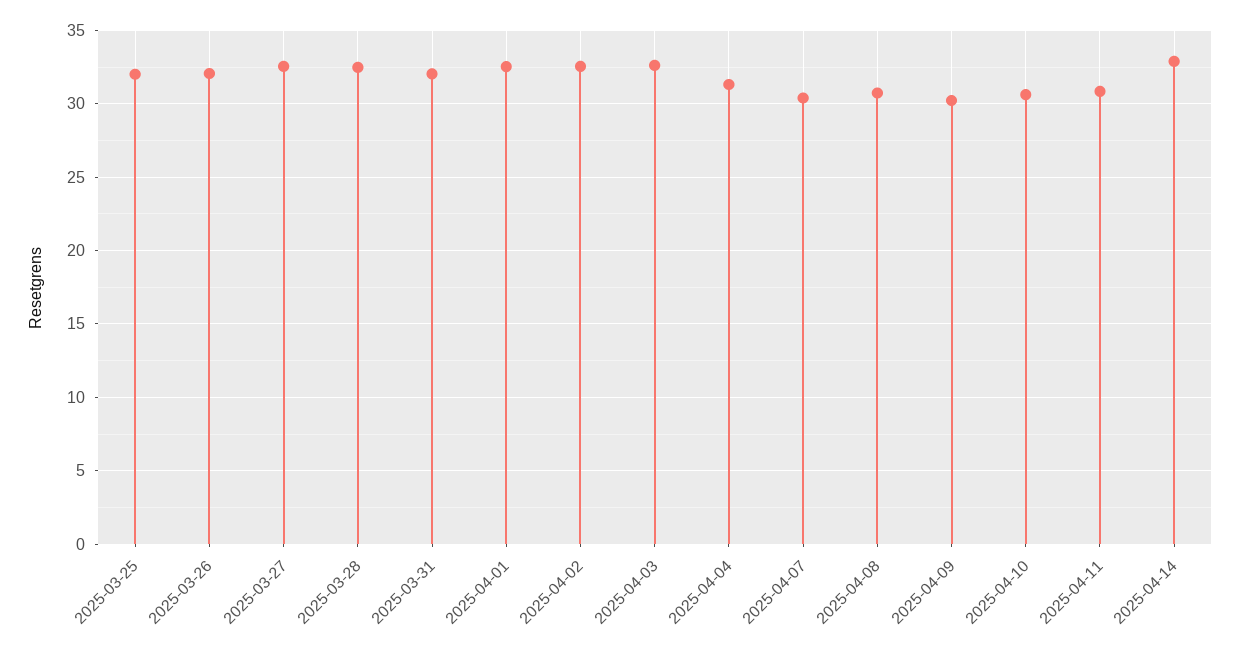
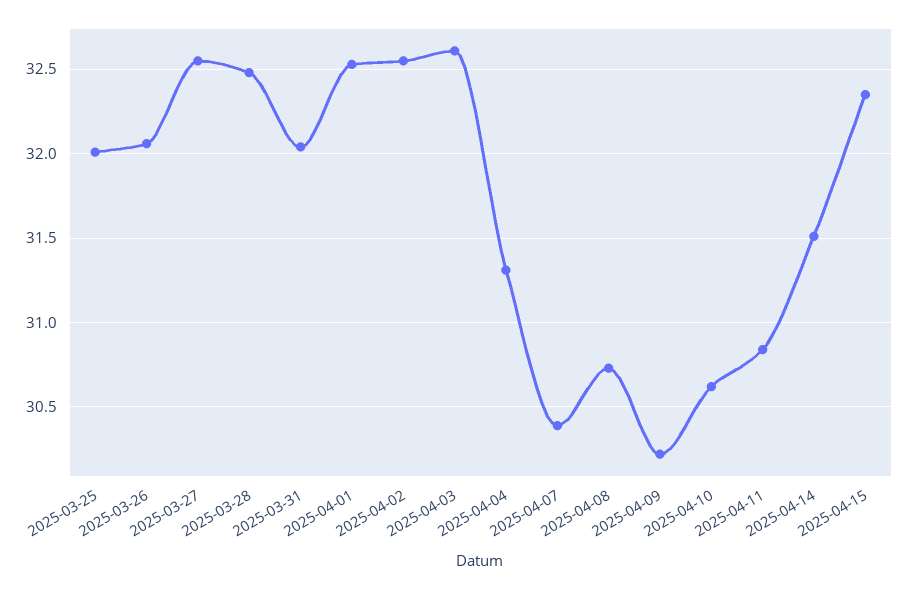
2025-04-14: 33 -> 31.5
2025-04-15: none -> 32.35

